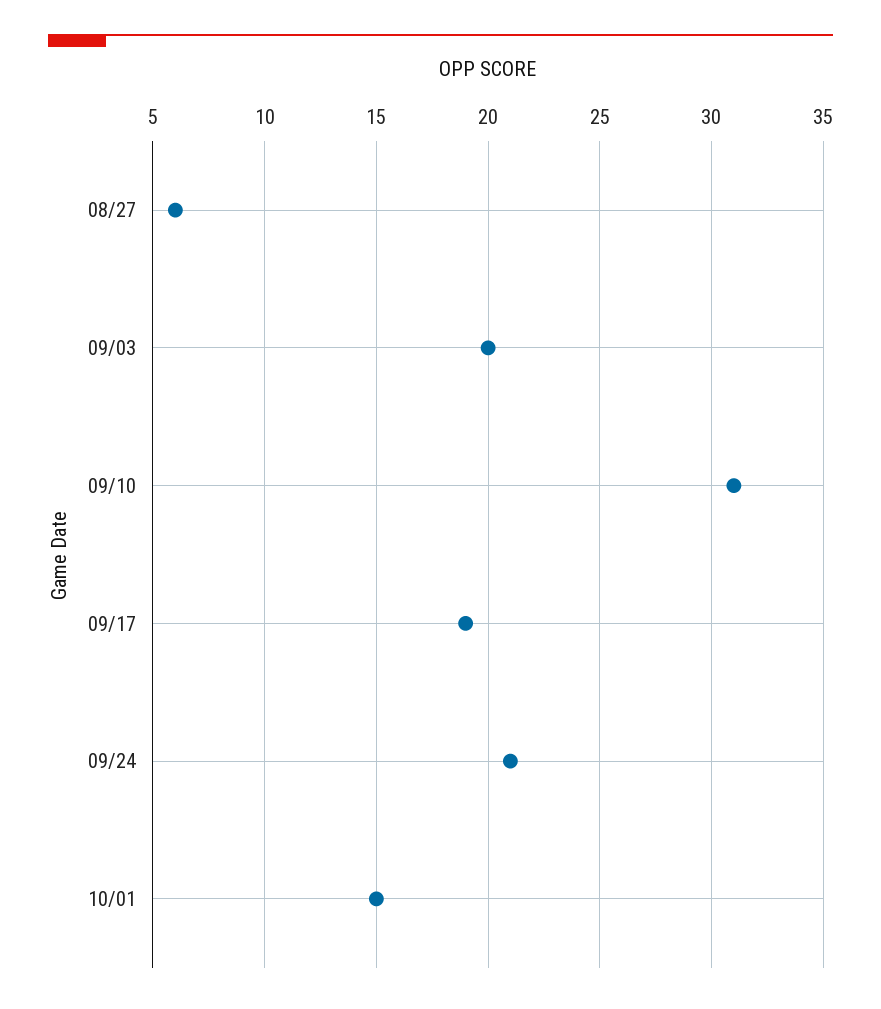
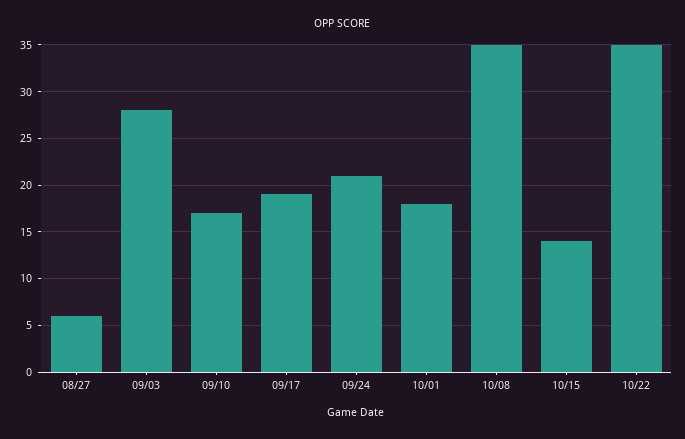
09/03: 20 -> 28
09/10: 31 -> 17
10/01: 15 -> 18
10/08: none -> 35
10/15: none -> 14
10/22: none -> 35

